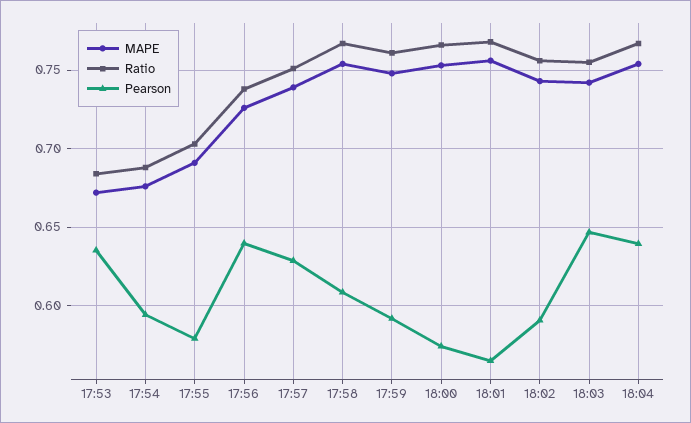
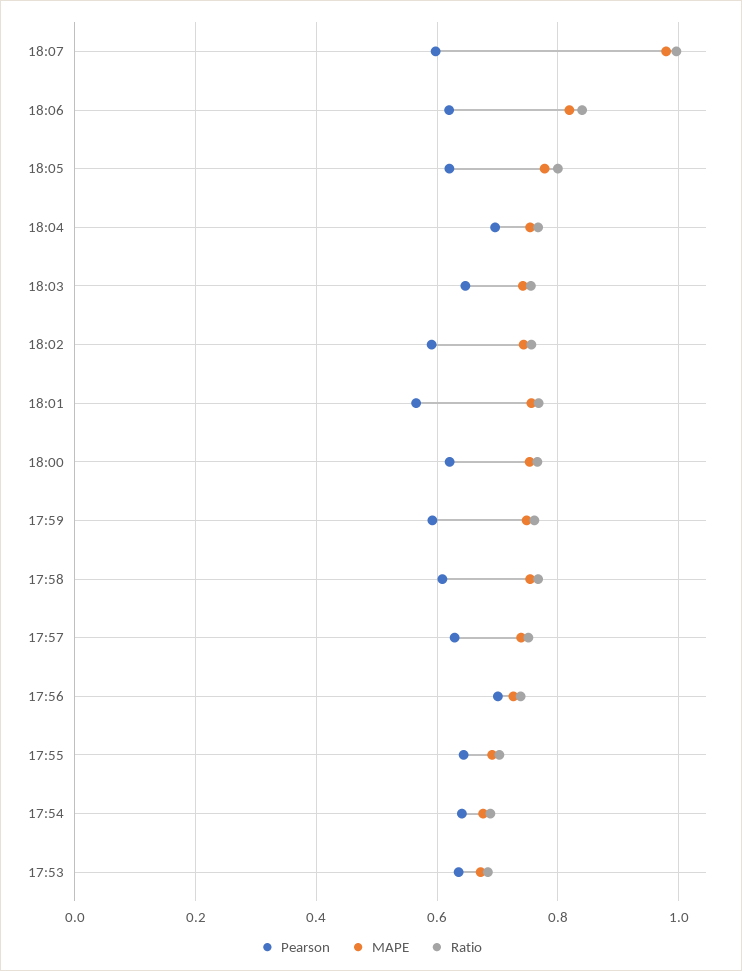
Pearson, 17:54: 0.595 -> 0.64
Pearson, 17:55: 0.58 -> 0.64
Pearson, 17:56: 0.64 -> 0.7
Pearson, 18:00: 0.575 -> 0.62
Pearson, 18:04: 0.64 -> 0.7
Pearson, 18:07: none -> 0.6
MAPE, 18:07: none -> 0.98
Ratio, 18:07: none -> 1
Pearson, 18:06: none -> 0.62
MAPE, 18:06: none -> 0.82
Ratio, 18:06: none -> 0.84
Pearson, 18:05: none -> 0.62
MAPE, 18:05: none -> 0.78
Ratio, 18:05: none -> 0.8

